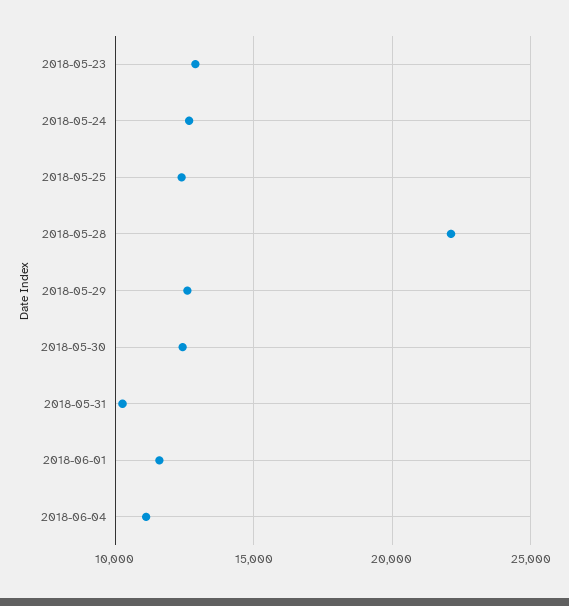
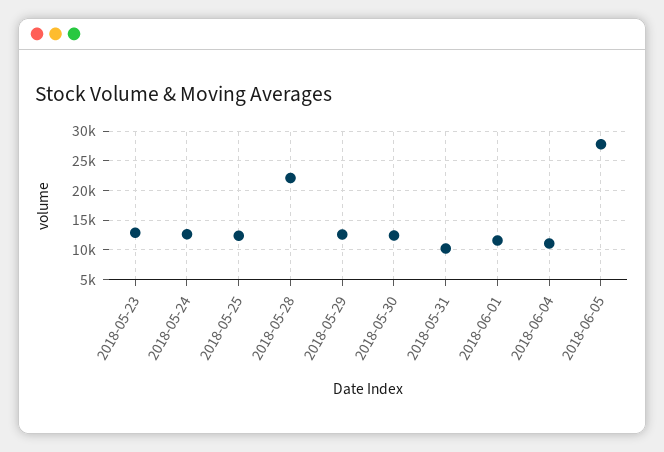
2018-06-05: none -> 27500

